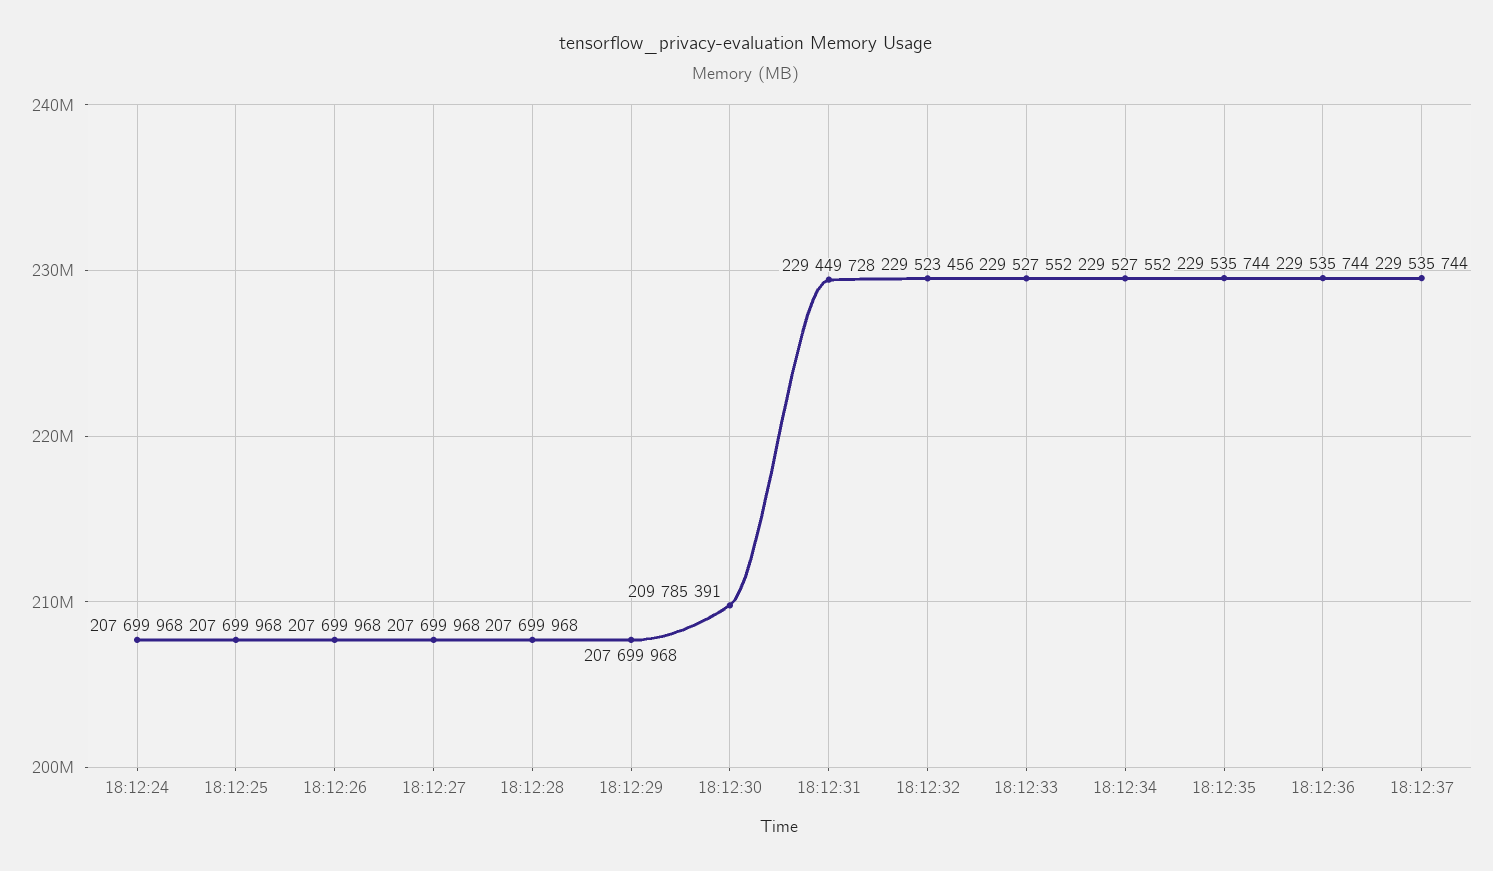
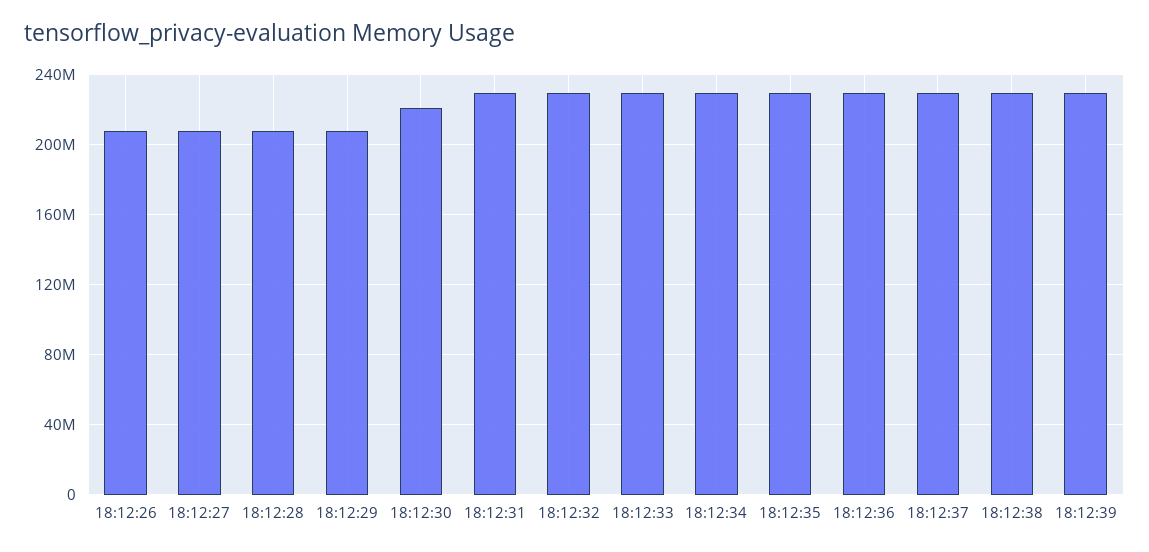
18:12:24: 207699968 -> none
18:12:25: 207699968 -> none
18:12:30: 209785391 -> 220000000
18:12:38: none -> 230000000
18:12:39: none -> 230000000

